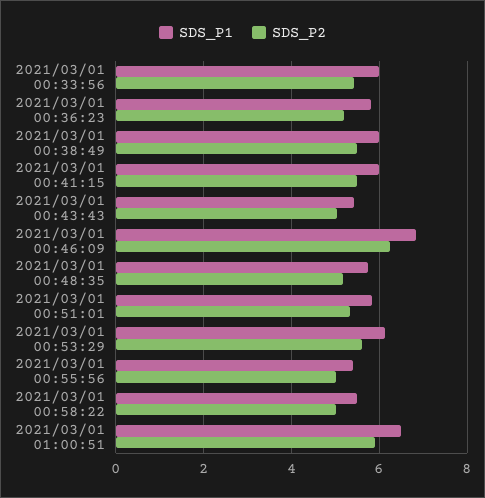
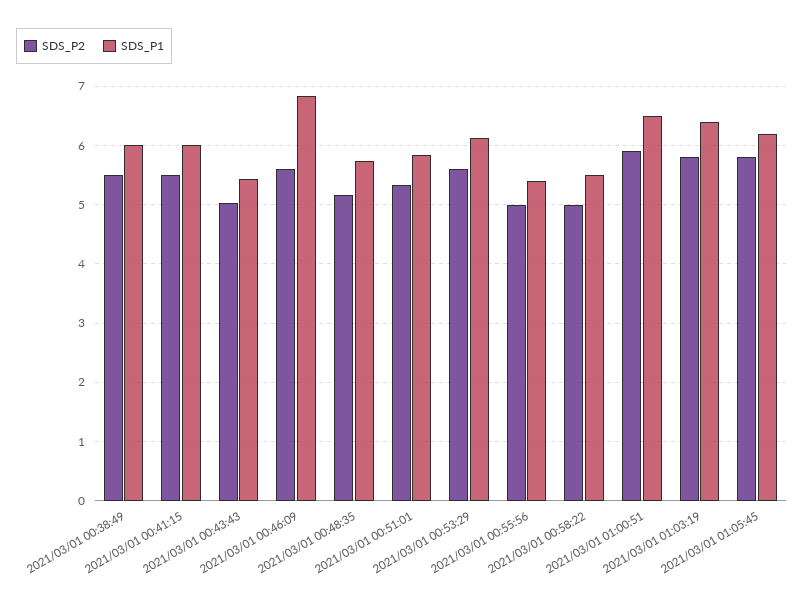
SDS_P1, 2021/03/01 00:33:56: 6 -> none
SDS_P2, 2021/03/01 00:33:56: 5.4 -> none
SDS_P1, 2021/03/01 00:36:23: 5.8 -> none
SDS_P2, 2021/03/01 00:36:23: 5.2 -> none
SDS_P2, 2021/03/01 00:46:09: 6.2 -> 5.6
SDS_P2, 2021/03/01 01:03:19: none -> 5.8
SDS_P1, 2021/03/01 01:03:19: none -> 6.4
SDS_P2, 2021/03/01 01:05:45: none -> 5.8
SDS_P1, 2021/03/01 01:05:45: none -> 6.2

